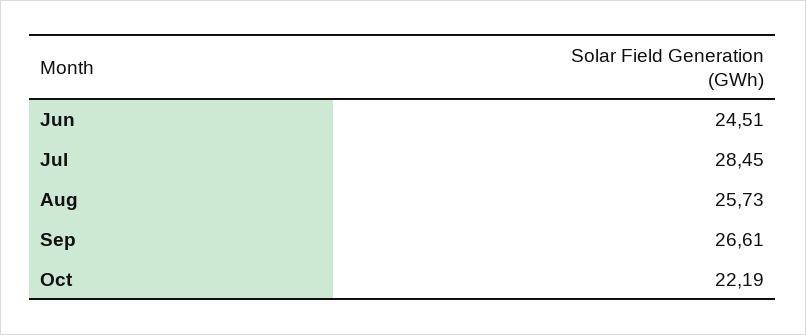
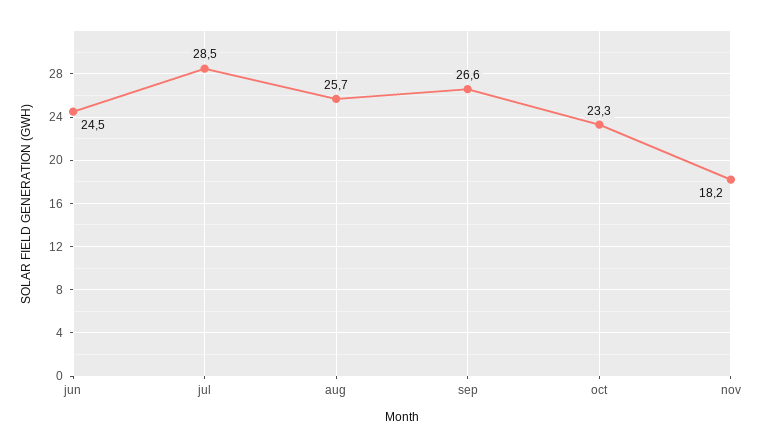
Oct: 22.19 -> 23.3
nov: none -> 18.2

